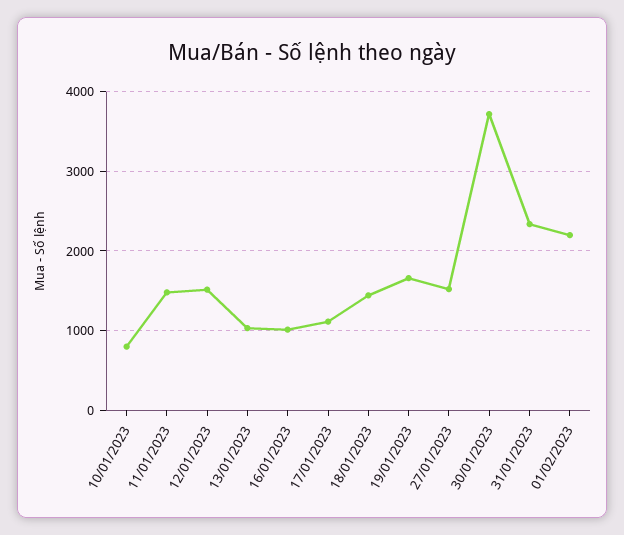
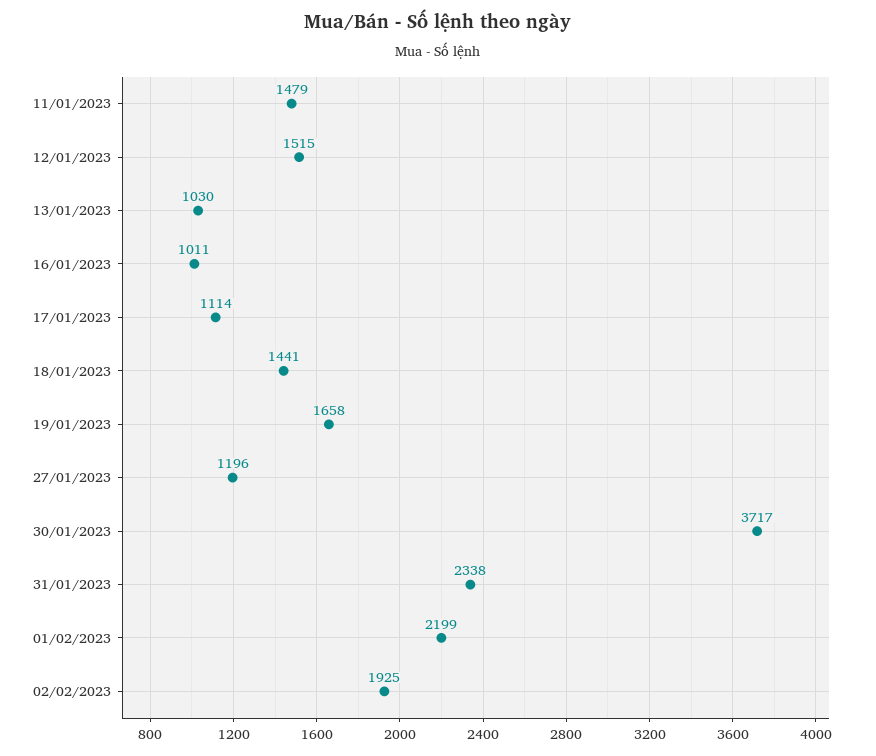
10/01/2023: 800 -> none
27/01/2023: 1500 -> 1196
02/02/2023: none -> 1925

